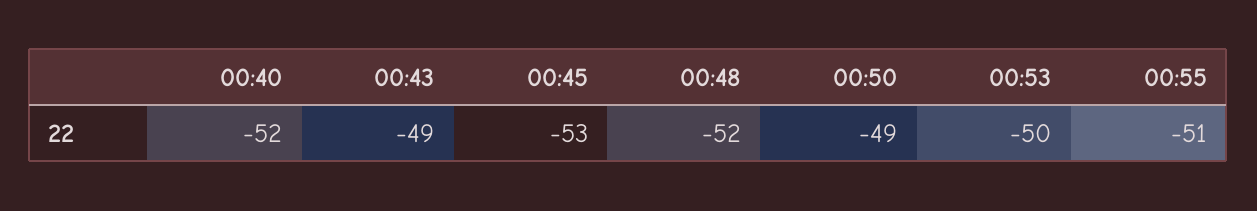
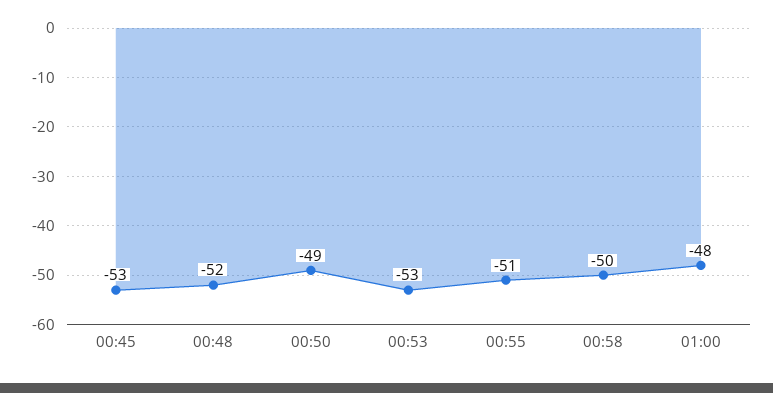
00:40: -52 -> none
00:43: -49 -> none
00:53: -50 -> -53
00:58: none -> -50
01:00: none -> -48

